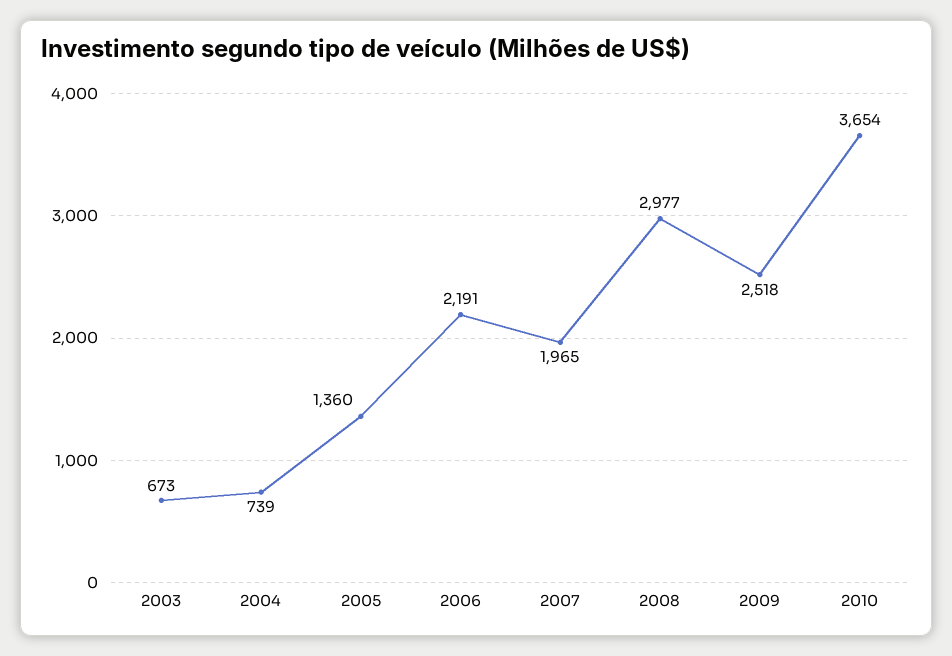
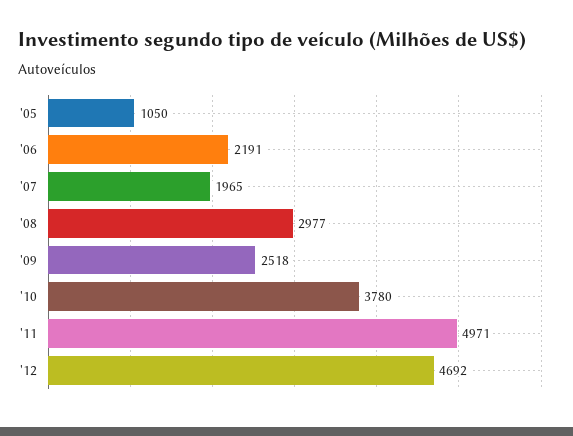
2003: 673 -> none
2004: 739 -> none
2005: 1360 -> 1050
2010: 3654 -> 3780
'11: none -> 4971
'12: none -> 4692

